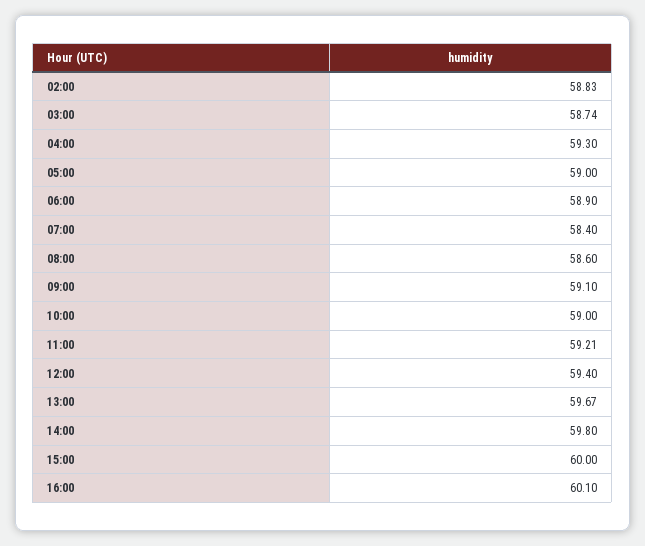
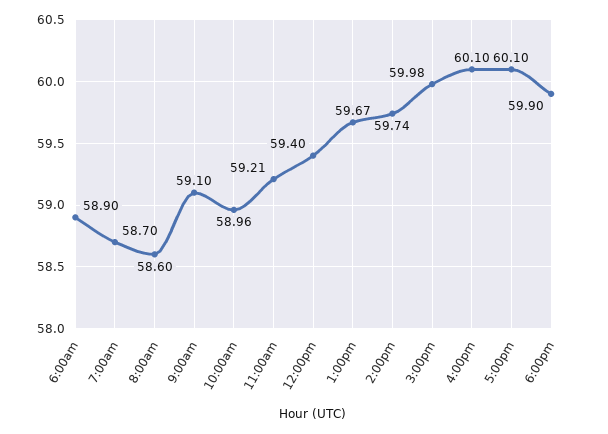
02:00: 58.83 -> none
03:00: 58.74 -> none
04:00: 59.3 -> none
05:00: 59 -> none
07:00: 58.4 -> 58.7
10:00: 59 -> 58.96
14:00: 59.8 -> 59.74
15:00: 60 -> 59.98
5:00pm: none -> 60.1
6:00pm: none -> 59.9

